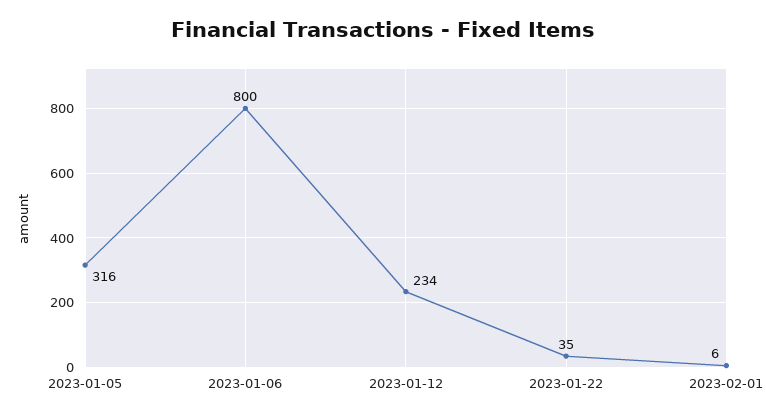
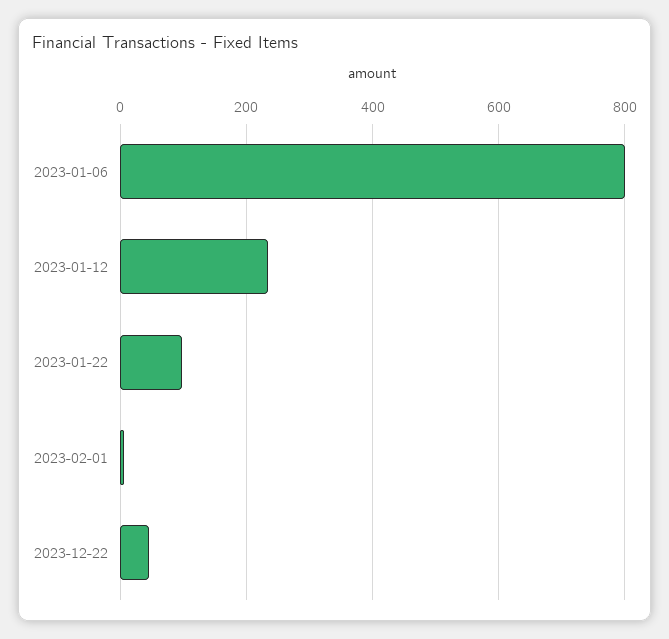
2023-01-05: 316 -> none
2023-01-22: 35 -> 100
2023-12-22: none -> 40

